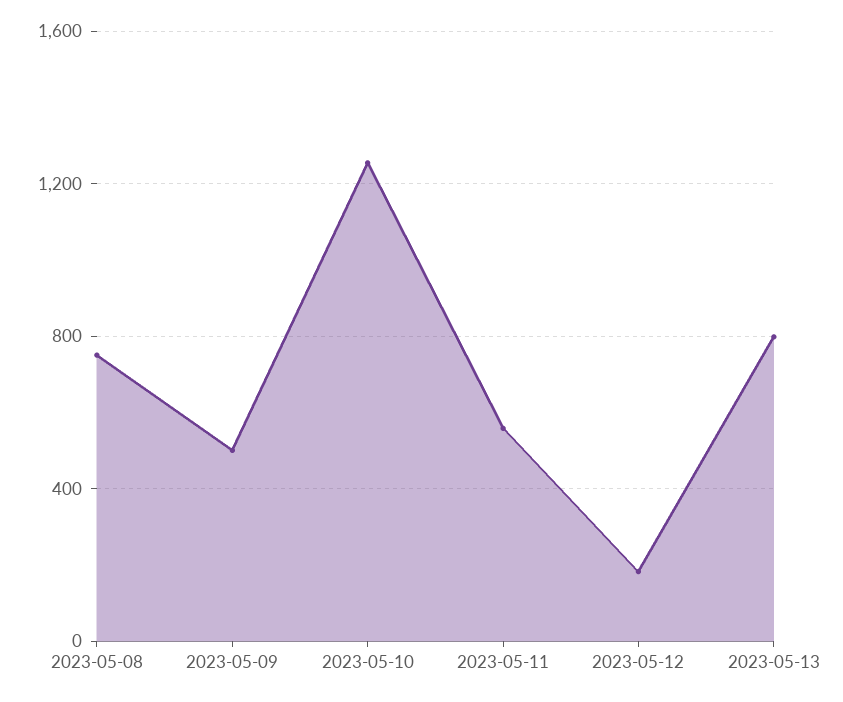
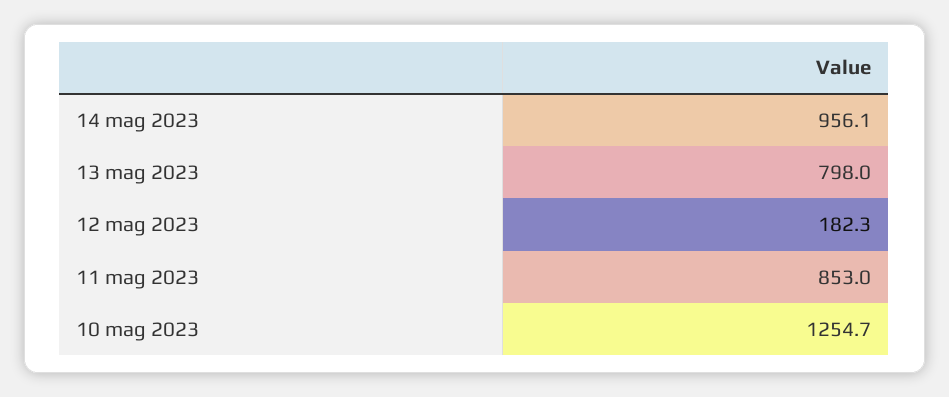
2023-05-08: 750 -> none
2023-05-09: 500 -> none
2023-05-11: 550 -> 853
14 mag 2023: none -> 956.1

